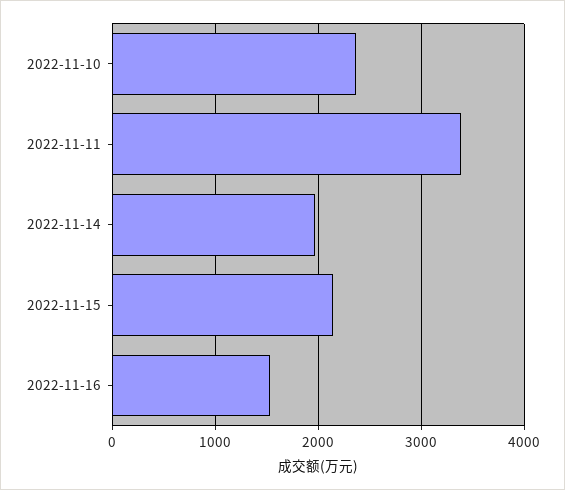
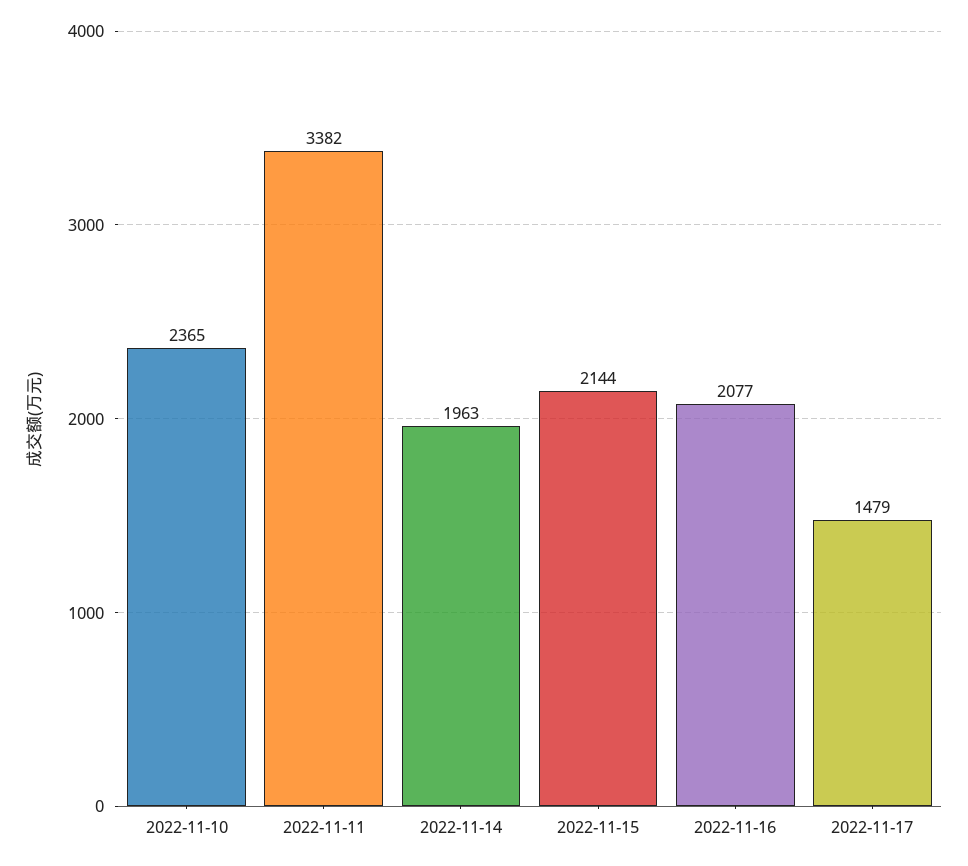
2022-11-16: 1500 -> 2077
2022-11-17: none -> 1479

